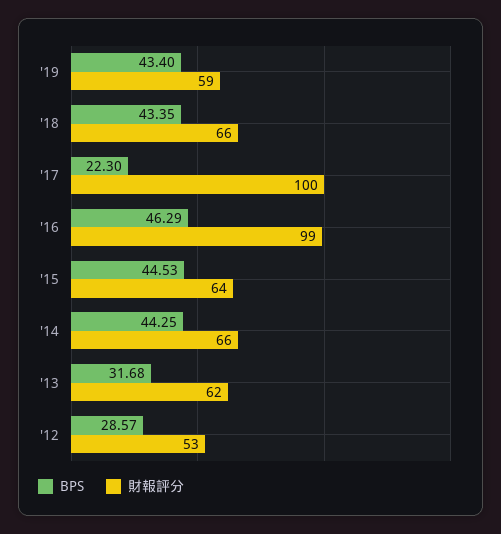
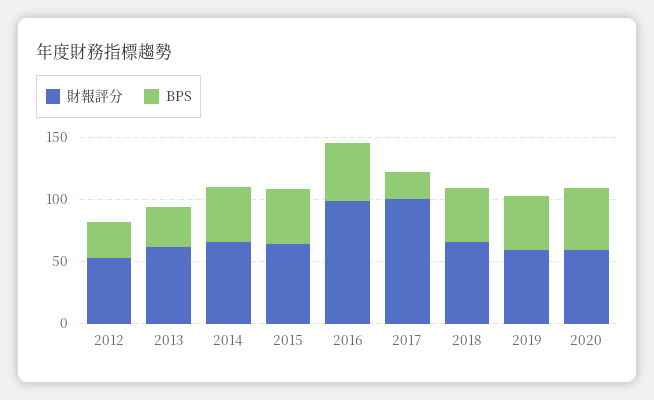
財報評分, 2020: none -> 60
BPS, 2020: none -> 50

